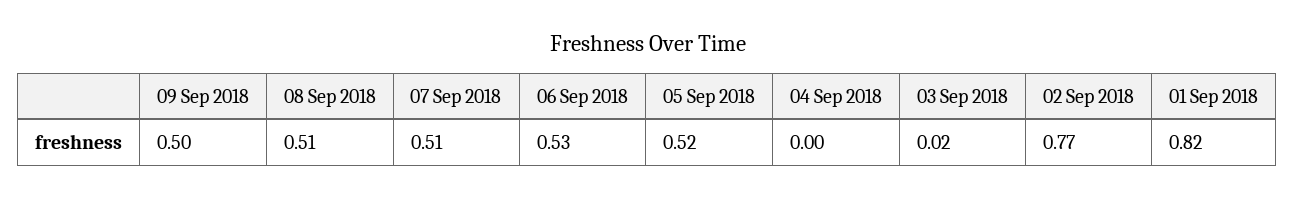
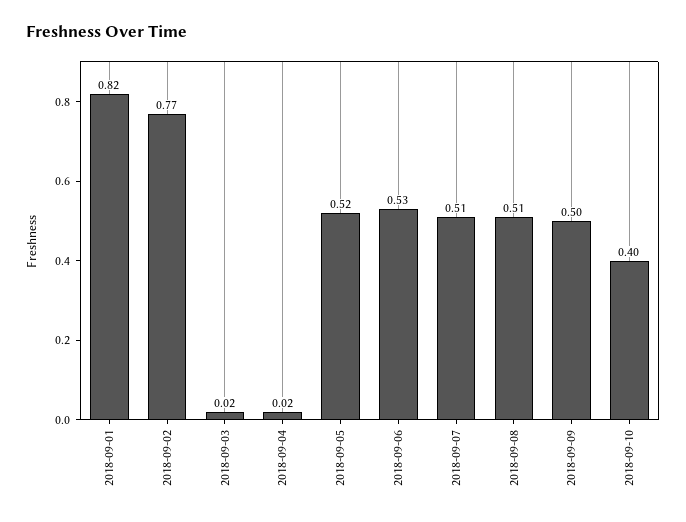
04 Sep 2018: 0 -> 0.02
2018-09-10: none -> 0.4

